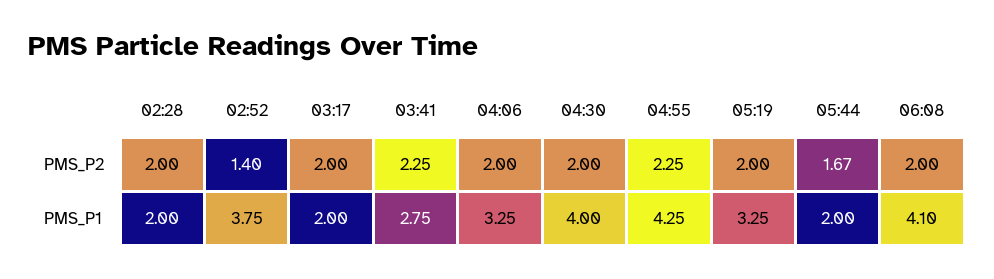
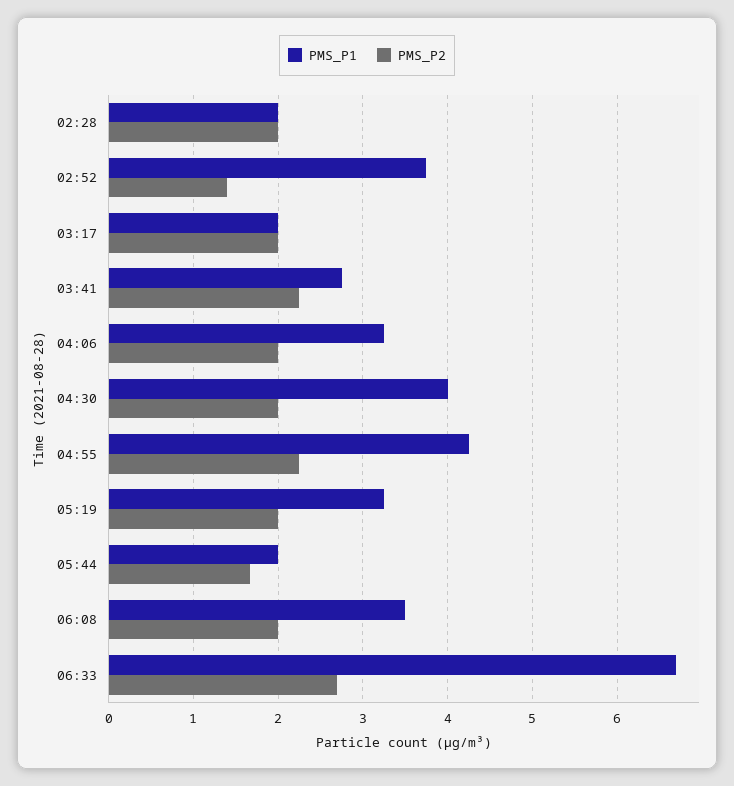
PMS_P1, 06:08: 4.1 -> 3.5
PMS_P1, 06:33: none -> 6.7
PMS_P2, 06:33: none -> 2.7

